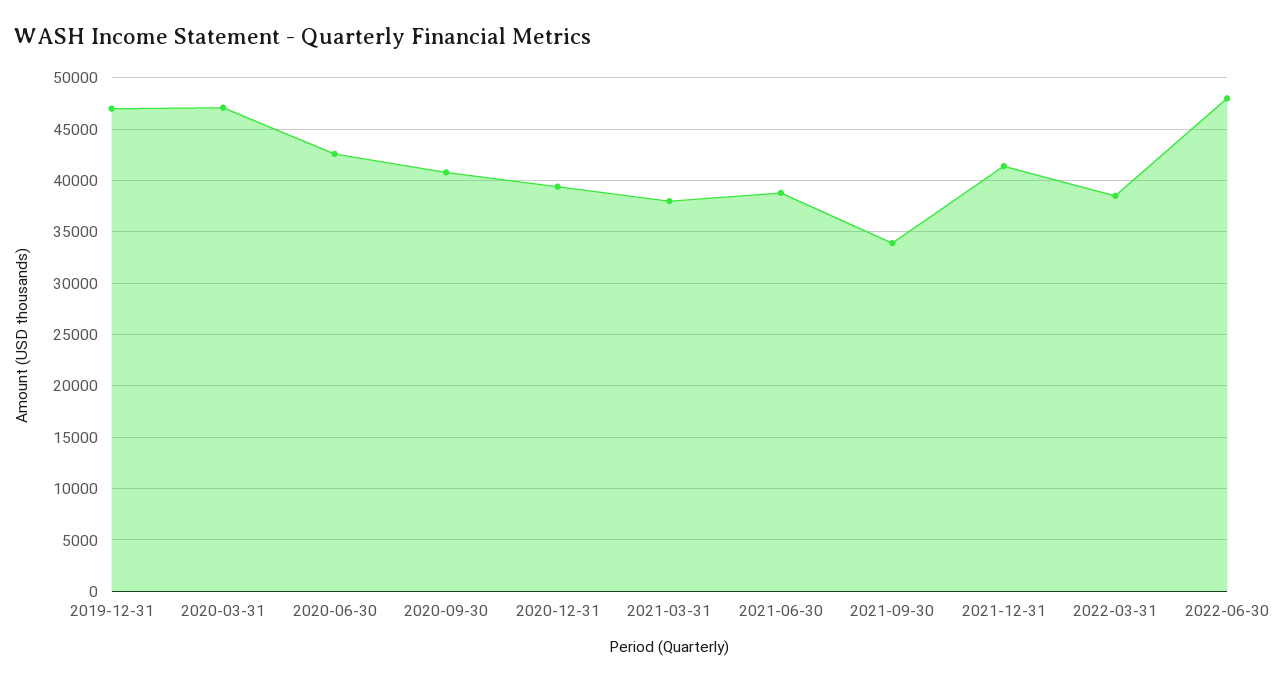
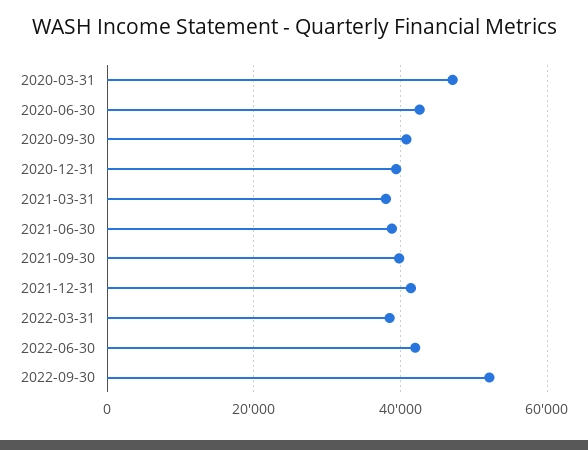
2019-12-31: 47000 -> none
2021-09-30: 34000 -> 40000
2022-06-30: 48000 -> 42000
2022-09-30: none -> 52000

